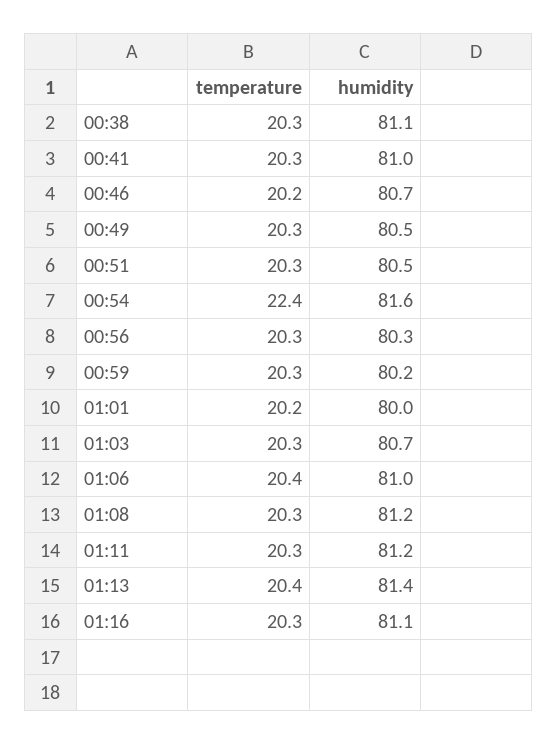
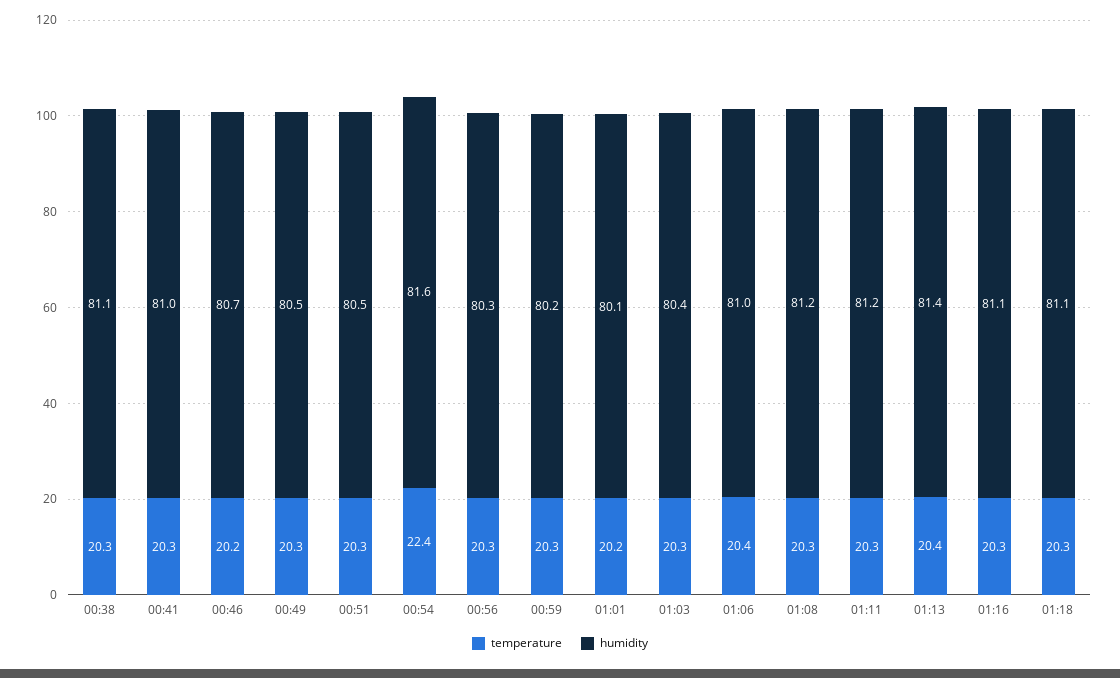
humidity, 01:01: 80 -> 80.1
humidity, 01:03: 80.7 -> 80.4
temperature, 01:18: none -> 20.3
humidity, 01:18: none -> 81.1

